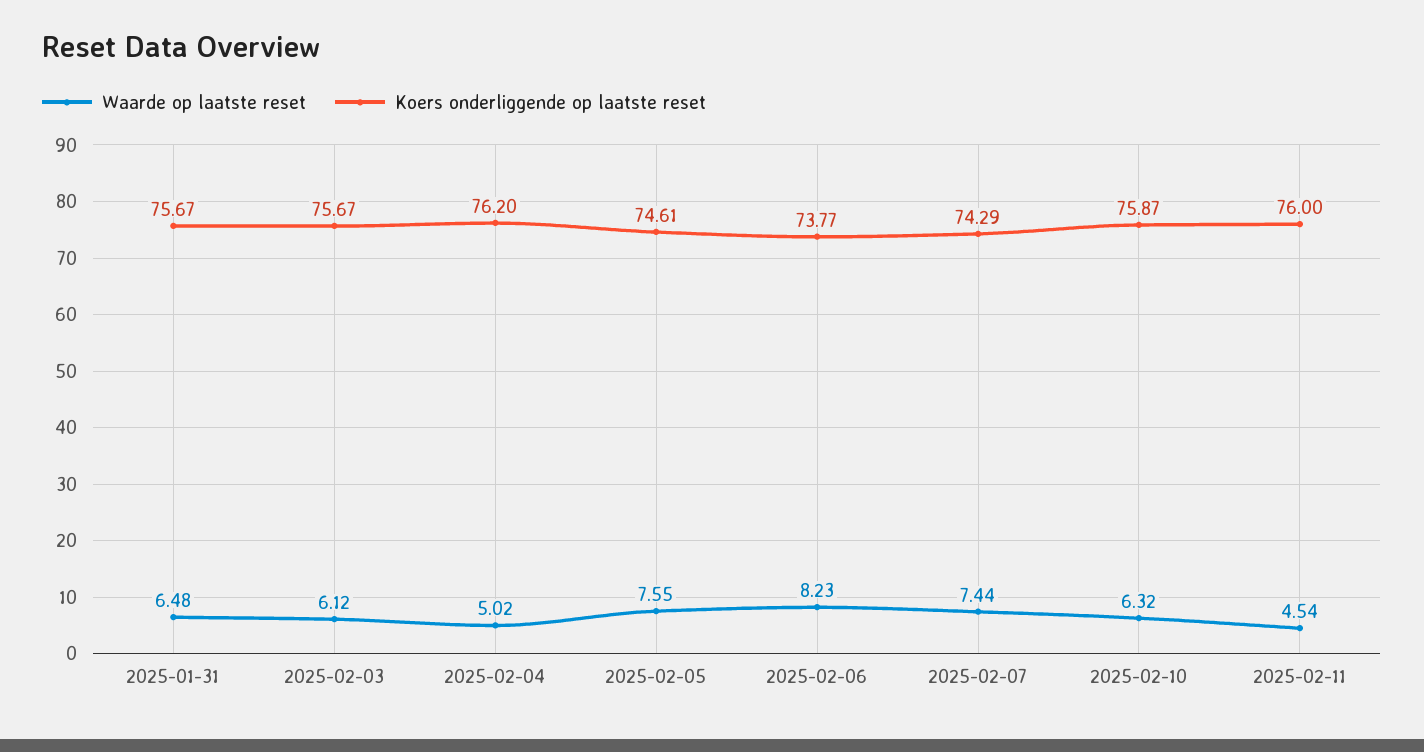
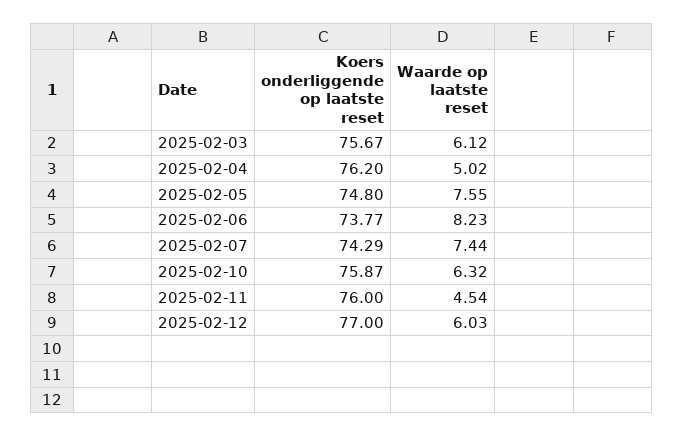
Waarde op laatste reset, 2025-01-31: 6.48 -> none
Koers onderliggende op laatste reset, 2025-01-31: 75.67 -> none
Koers onderliggende op laatste reset, 2025-02-05: 74.61 -> 74.8
Koers onderliggende op laatste reset, 2025-02-12: none -> 77
Waarde op laatste reset, 2025-02-12: none -> 6.03

